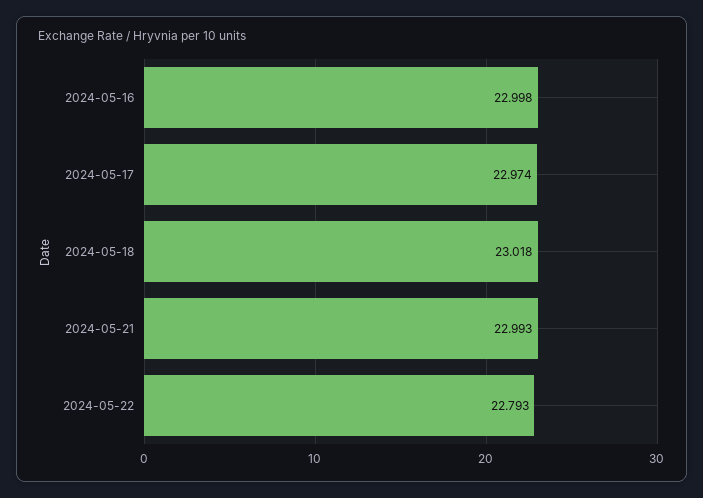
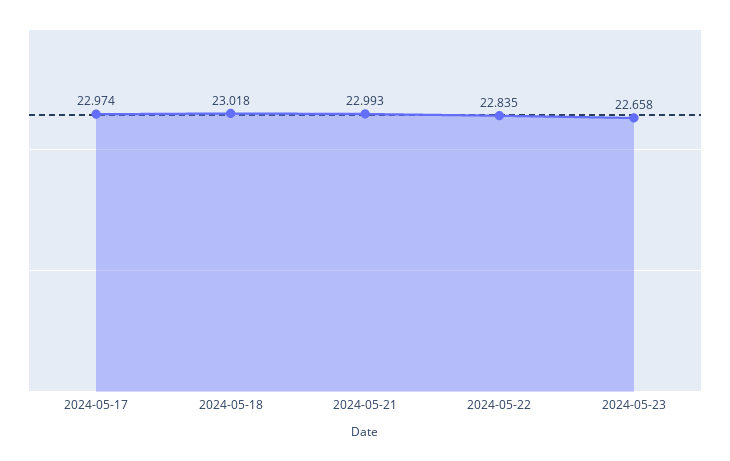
2024-05-16: 22.998 -> none
2024-05-22: 22.793 -> 22.835
2024-05-23: none -> 22.658

